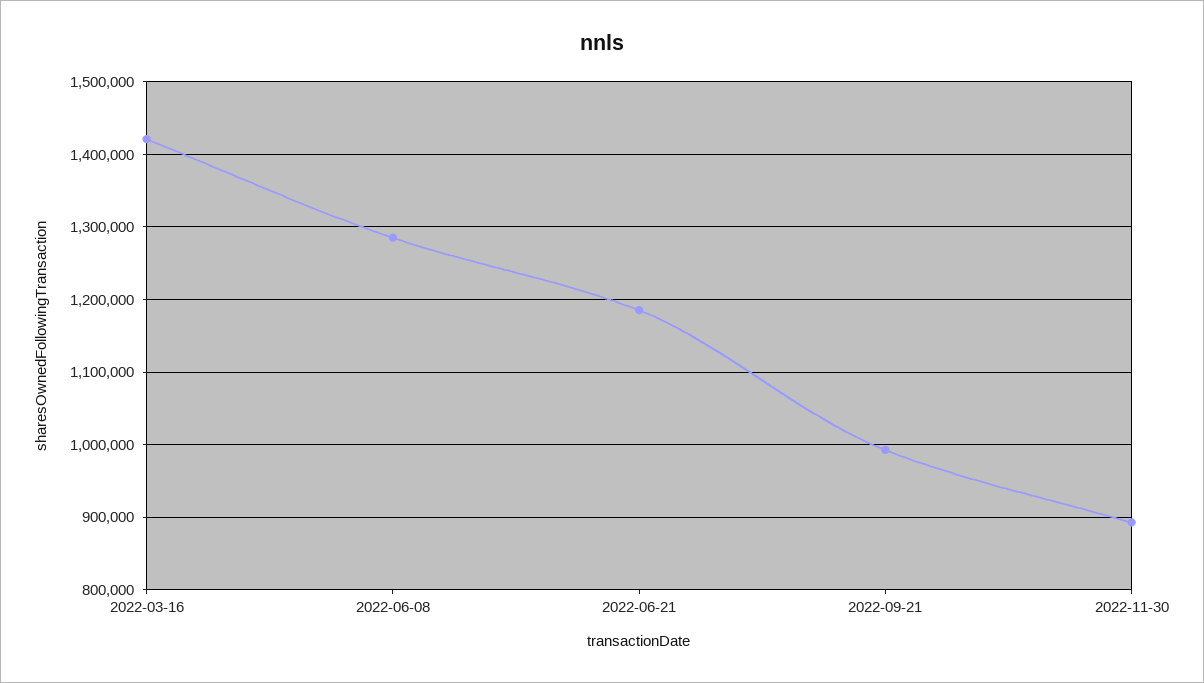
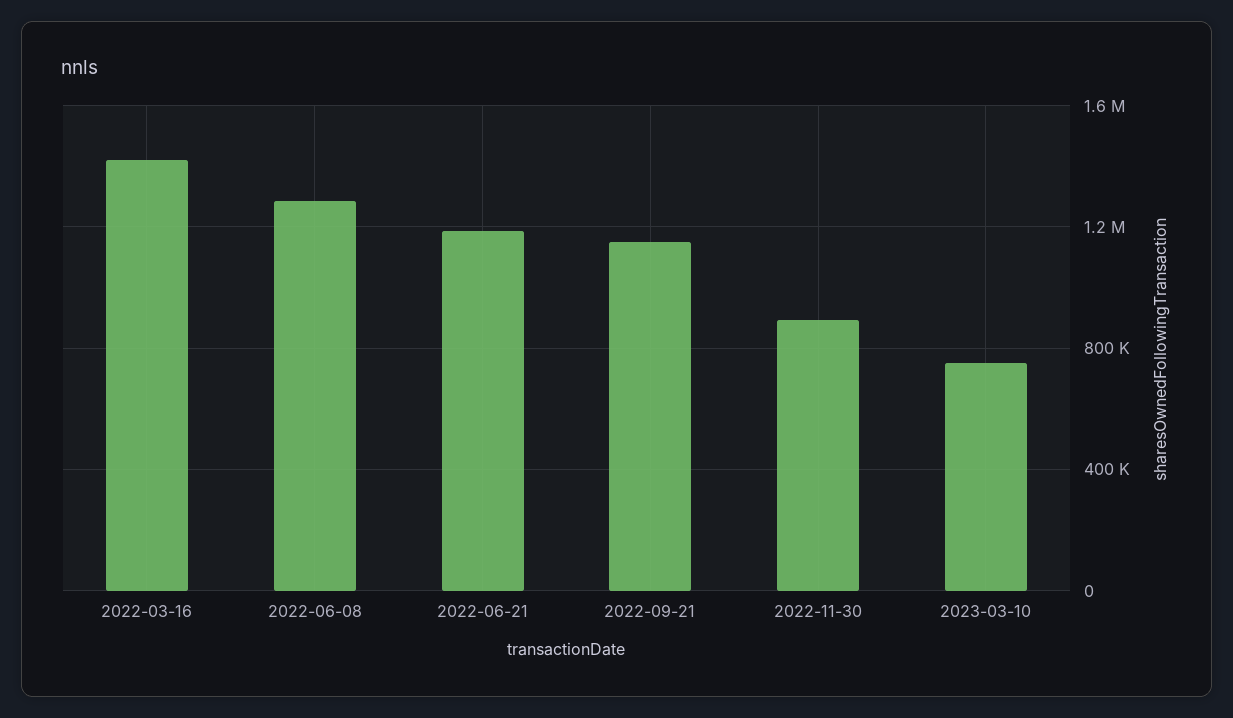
2022-09-21: 990000 -> 1150000
2023-03-10: none -> 750000

